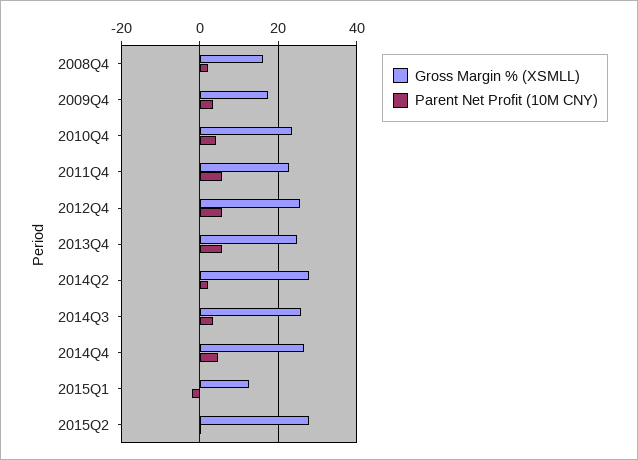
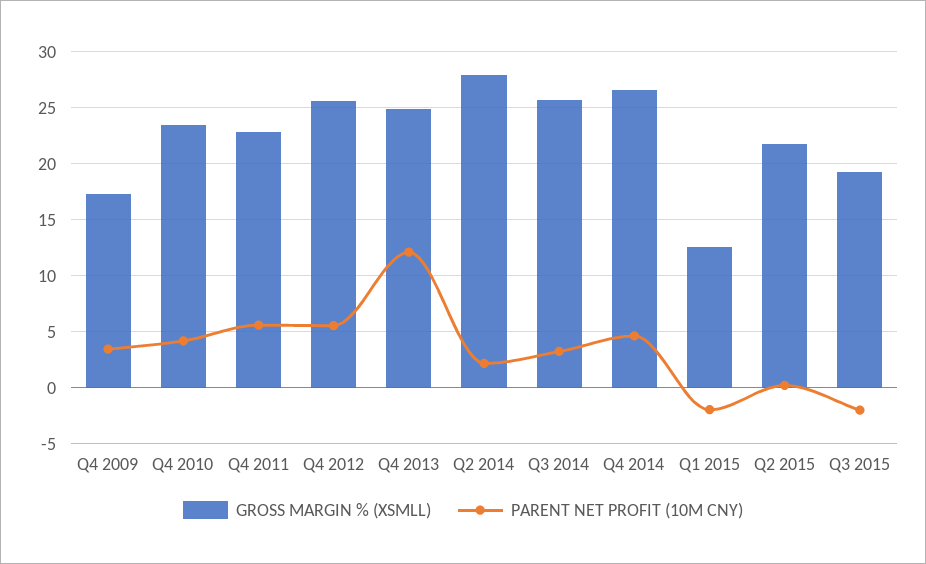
Gross Margin % (XSMLL), 2008Q4: 16 -> none
Parent Net Profit (10M CNY), 2008Q4: 2 -> none
Parent Net Profit (10M CNY), 2013Q4: 6 -> 12
Gross Margin % (XSMLL), 2015Q2: 28 -> 22
Gross Margin % (XSMLL), Q3 2015: none -> 19
Parent Net Profit (10M CNY), Q3 2015: none -> -2

